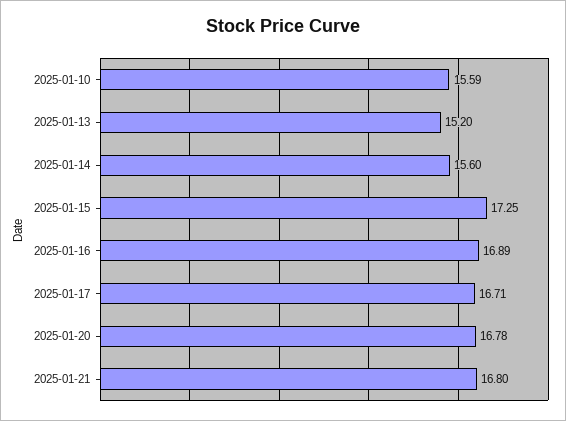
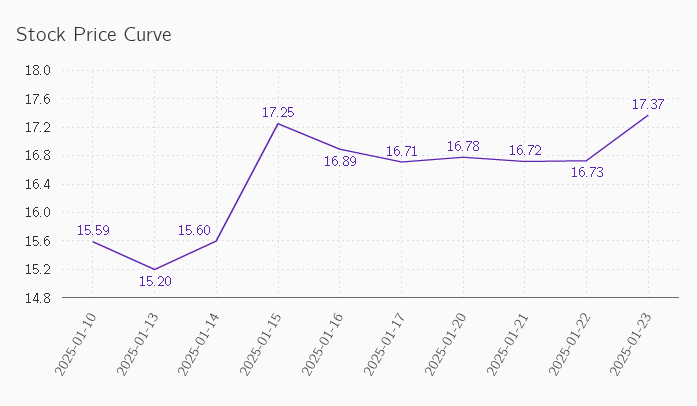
2025-01-21: 16.8 -> 16.72
2025-01-22: none -> 16.73
2025-01-23: none -> 17.37

